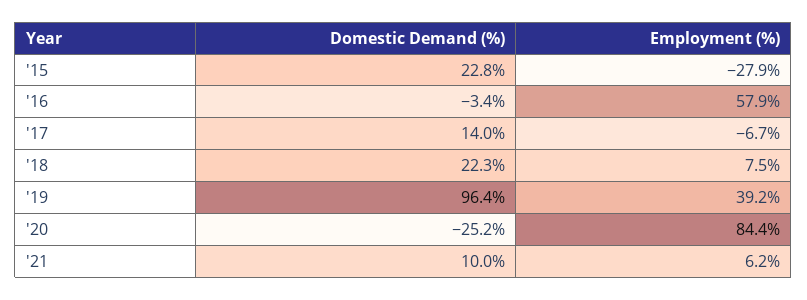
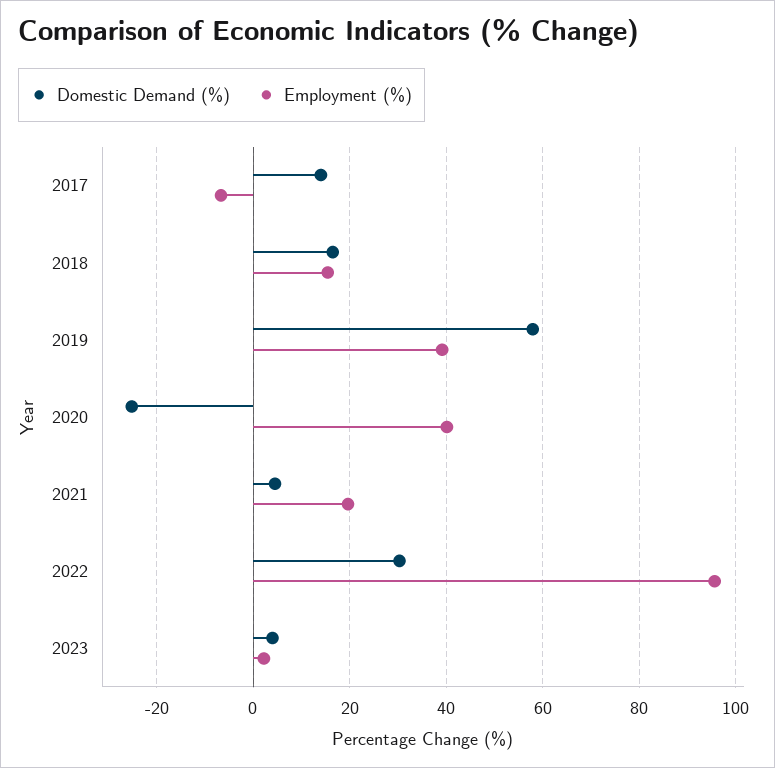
Domestic Demand (%), '15: 22.8 -> none
Employment (%), '15: -27.9 -> none
Domestic Demand (%), '16: -3.4 -> none
Employment (%), '16: 57.9 -> none
Domestic Demand (%), '18: 22.3 -> 16
Employment (%), '18: 7.5 -> 16
Domestic Demand (%), '19: 96.4 -> 58
Employment (%), '20: 84.4 -> 40
Domestic Demand (%), '21: 10 -> 4
Employment (%), '21: 6.2 -> 20
Domestic Demand (%), 2022: none -> 30
Employment (%), 2022: none -> 96
Domestic Demand (%), 2023: none -> 4
Employment (%), 2023: none -> 2

